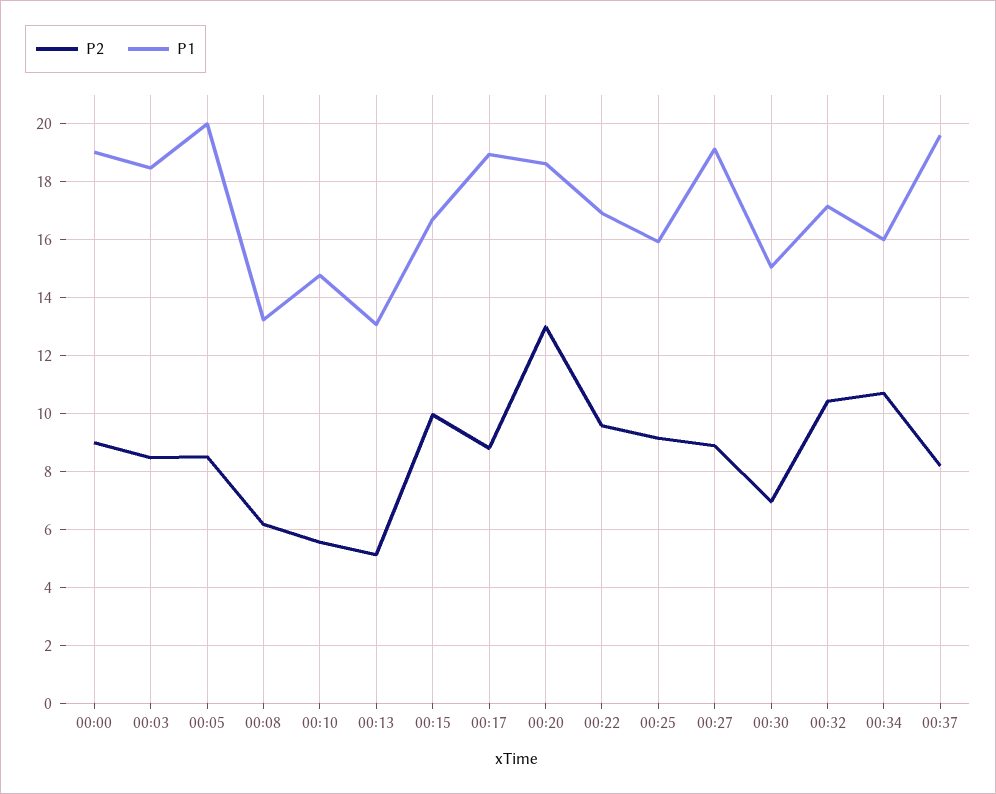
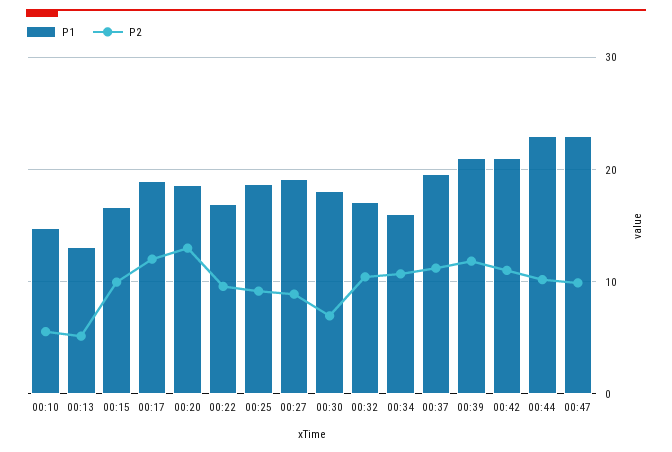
P2, 00:00: 9 -> none
P1, 00:00: 19 -> none
P2, 00:03: 8.5 -> none
P1, 00:03: 18.5 -> none
P2, 00:05: 8.5 -> none
P1, 00:05: 20 -> none
P2, 00:08: 6.25 -> none
P1, 00:08: 13.25 -> none
P2, 00:17: 8.75 -> 12
P1, 00:25: 16 -> 19
P1, 00:30: 15 -> 18
P2, 00:37: 8.25 -> 11
P1, 00:39: none -> 21
P2, 00:39: none -> 12
P1, 00:42: none -> 21
P2, 00:42: none -> 11
P1, 00:44: none -> 23
P2, 00:44: none -> 10
P1, 00:47: none -> 23
P2, 00:47: none -> 10

